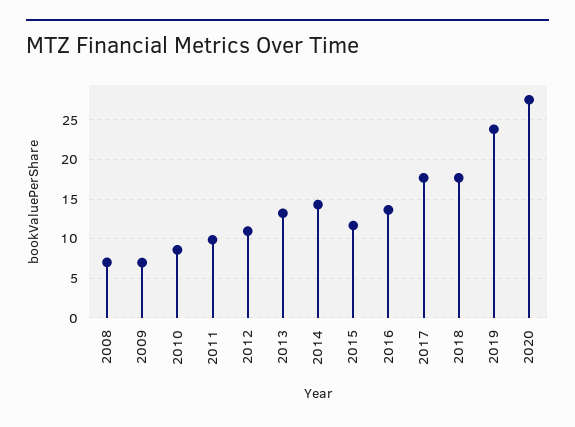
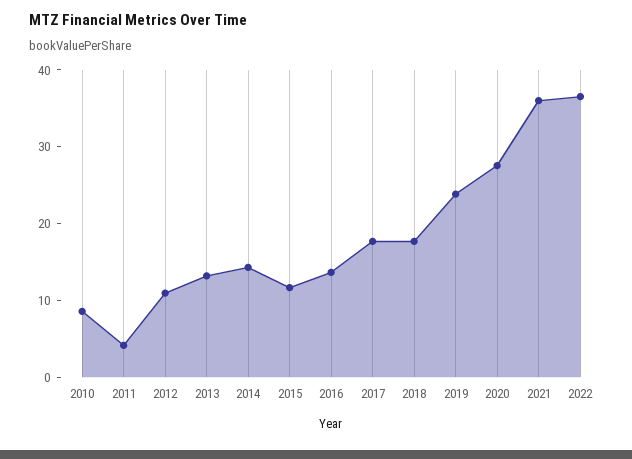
2008: 7 -> none
2009: 7 -> none
2011: 10 -> 4
2021: none -> 36
2022: none -> 36

